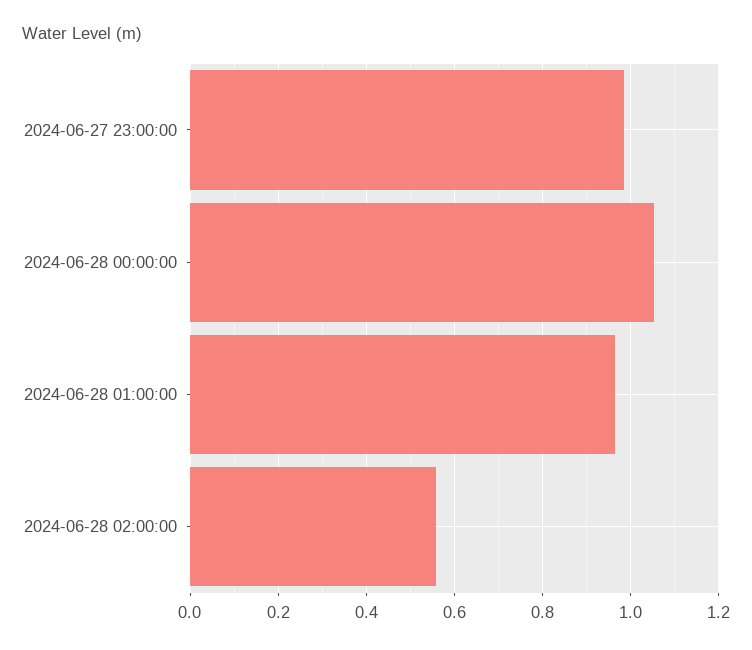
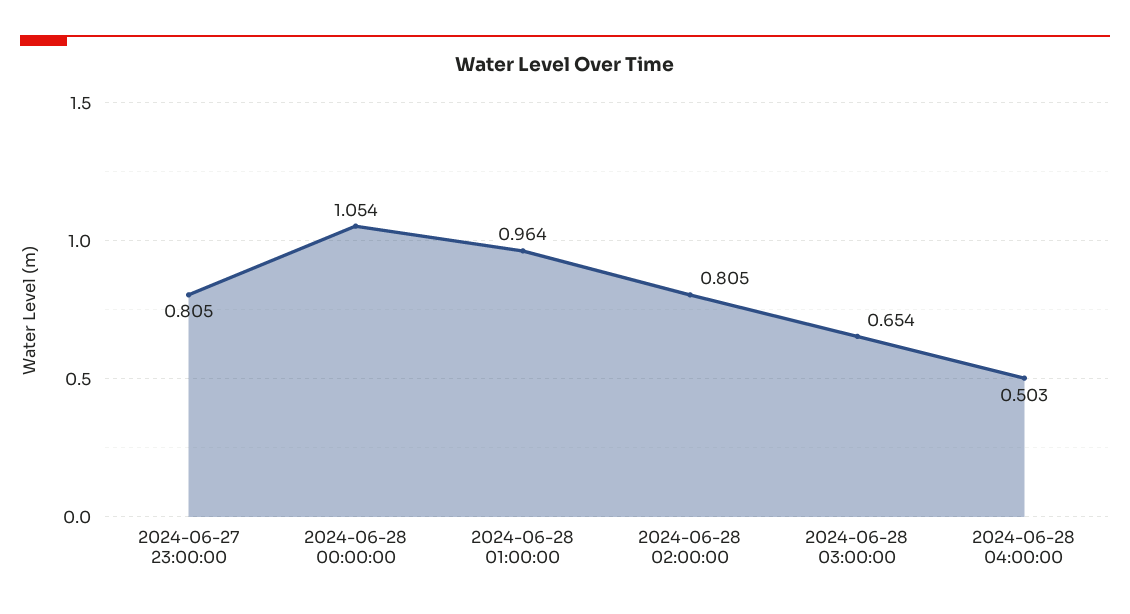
2024-06-27 23:00:00: 0.98 -> 0.805
2024-06-28 02:00:00: 0.56 -> 0.805
2024-06-28 03:00:00: none -> 0.654
2024-06-28 04:00:00: none -> 0.503

